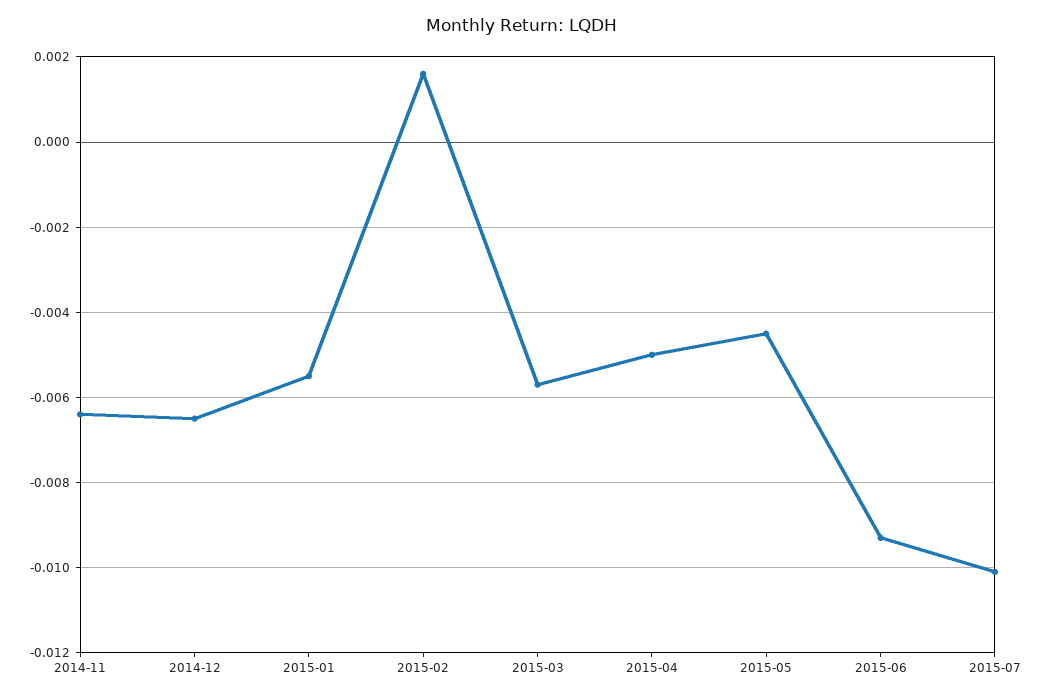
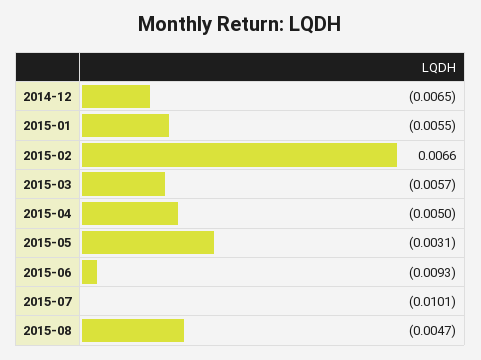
2014-11: -0.0065 -> none
2015-02: 0.0015 -> 0.0066
2015-05: -0.0045 -> -0.0031
2015-08: none -> -0.0047

